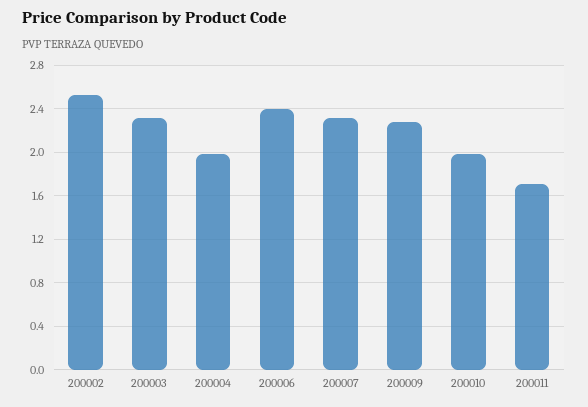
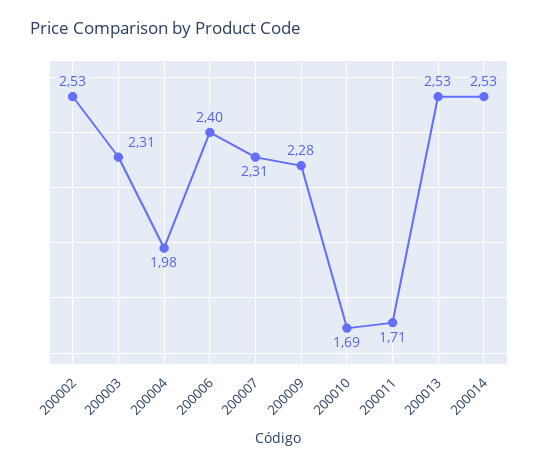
200010: 2 -> 1.69
200013: none -> 2.53
200014: none -> 2.53

